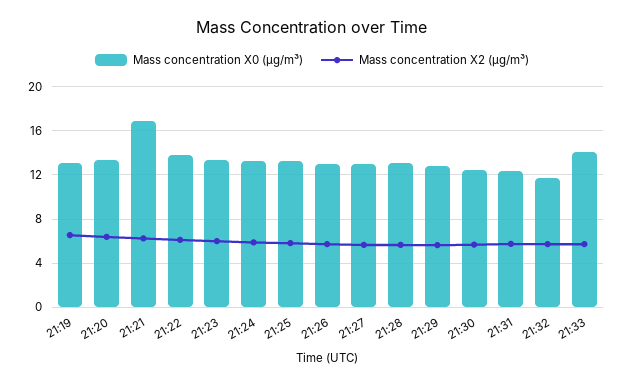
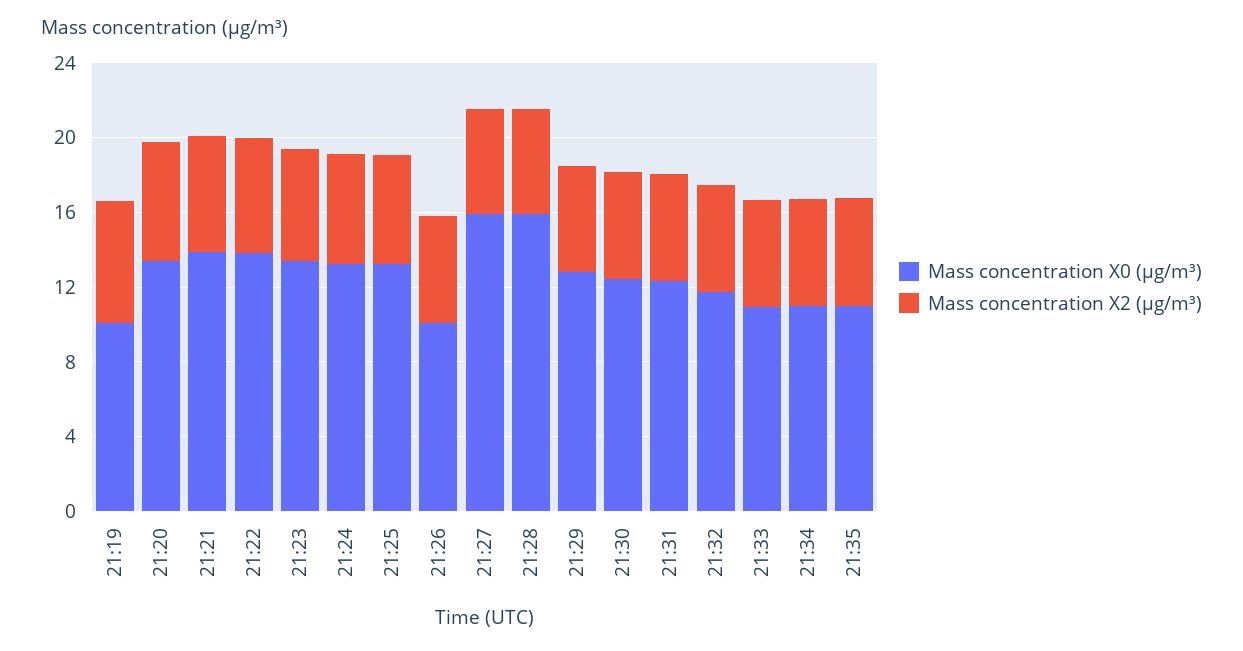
Mass concentration X0 (μg/m³), 21:19: 13 -> 10
Mass concentration X0 (μg/m³), 21:21: 17 -> 14
Mass concentration X0 (μg/m³), 21:26: 13 -> 10
Mass concentration X0 (μg/m³), 21:27: 13 -> 16
Mass concentration X0 (μg/m³), 21:28: 13 -> 16
Mass concentration X0 (μg/m³), 21:33: 14 -> 11
Mass concentration X0 (μg/m³), 21:34: none -> 11
Mass concentration X2 (μg/m³), 21:34: none -> 6
Mass concentration X0 (μg/m³), 21:35: none -> 11
Mass concentration X2 (μg/m³), 21:35: none -> 6

